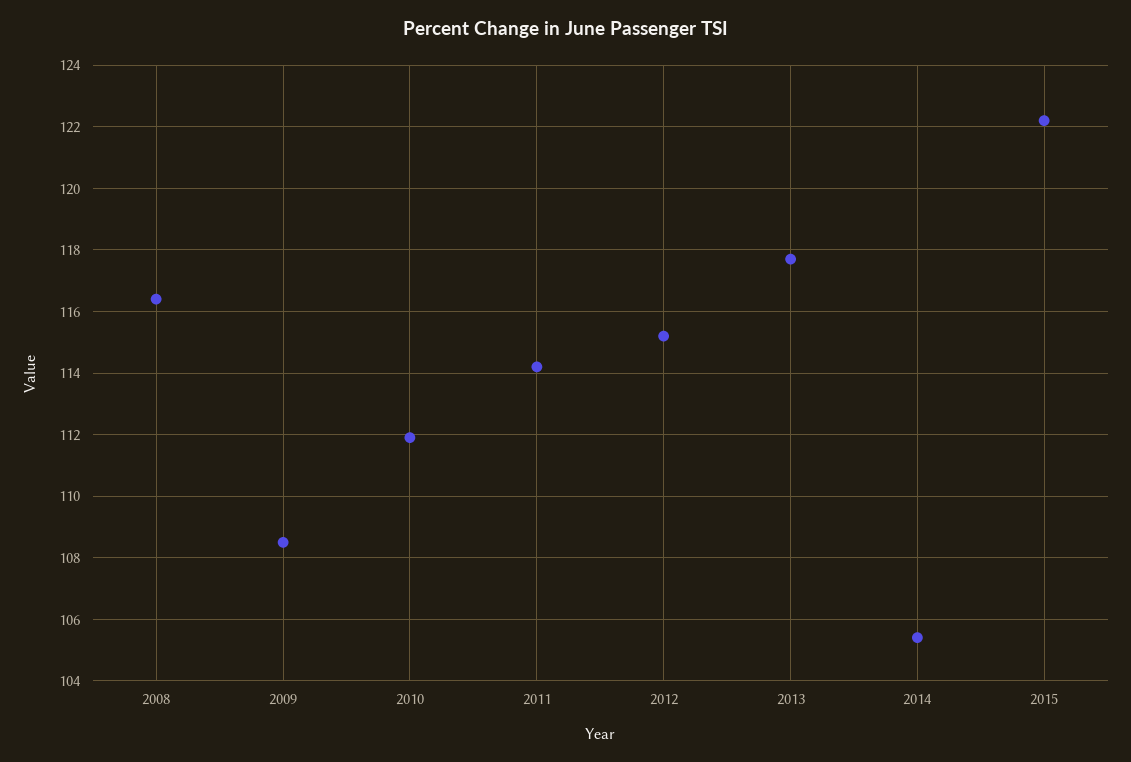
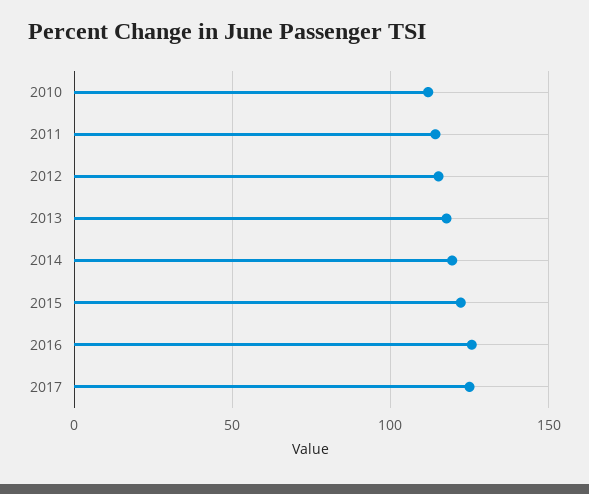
2008: 116.5 -> none
2009: 108.5 -> none
2014: 105.5 -> 120
2016: none -> 125
2017: none -> 125

